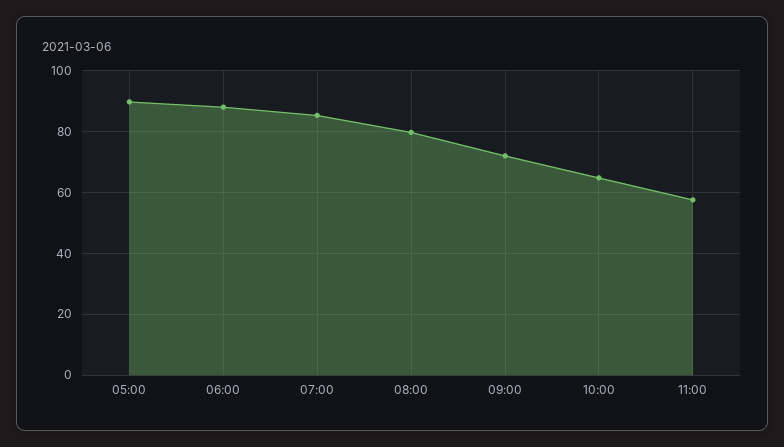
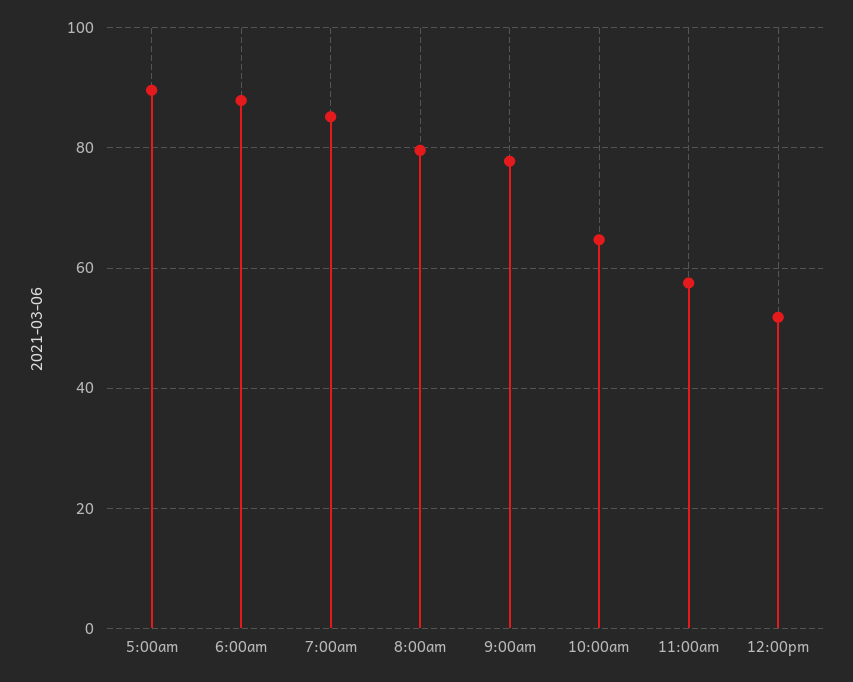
09:00: 72 -> 78
12:00pm: none -> 52

